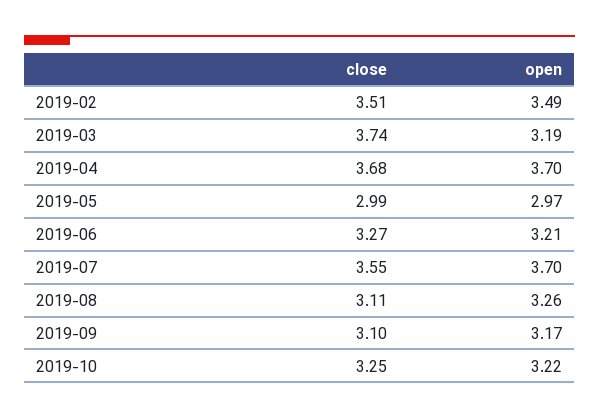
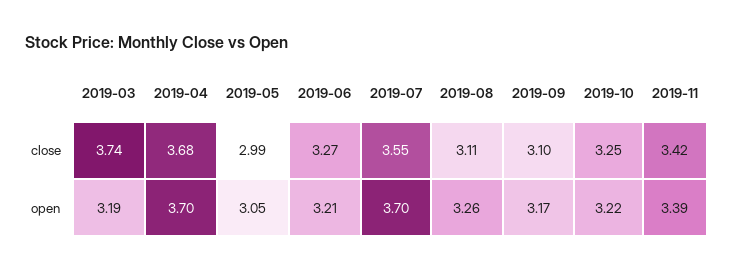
close, 2019-02: 3.51 -> none
open, 2019-02: 3.49 -> none
open, 2019-05: 2.97 -> 3.05
close, 2019-11: none -> 3.42
open, 2019-11: none -> 3.39

